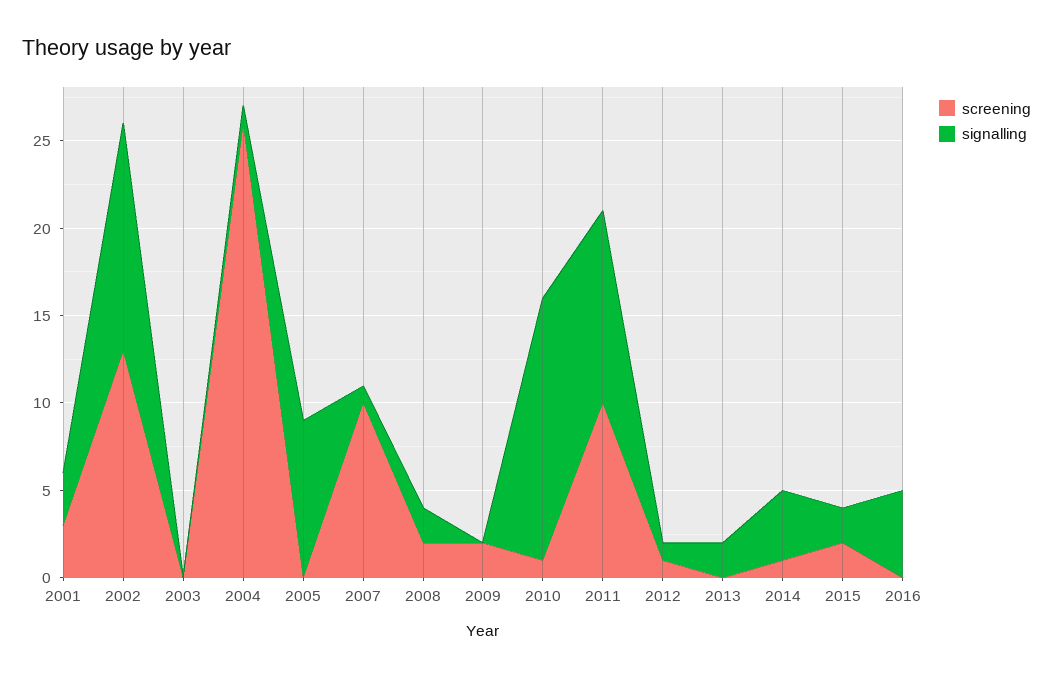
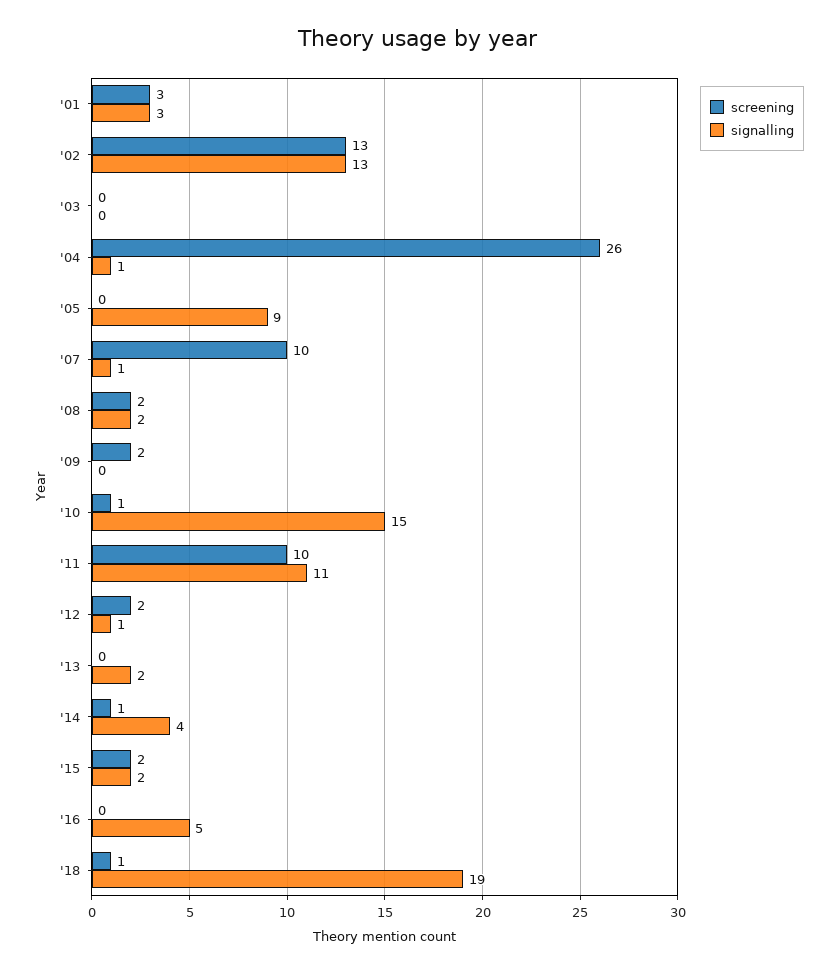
screening, 2012: 1 -> 2
screening, '18: none -> 1
signalling, '18: none -> 19

